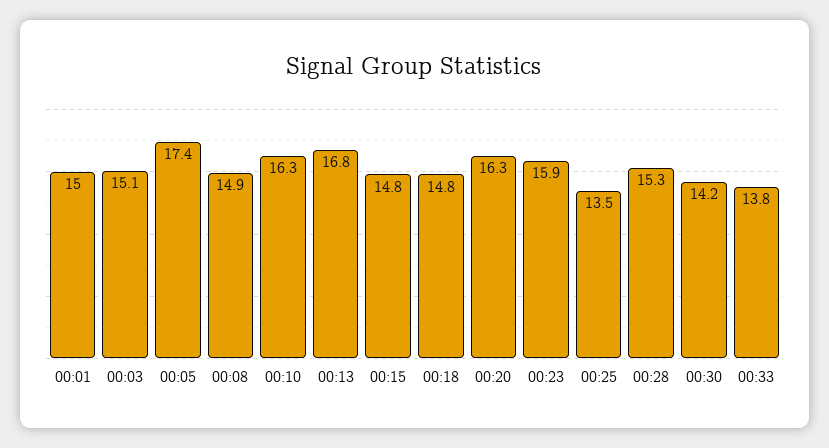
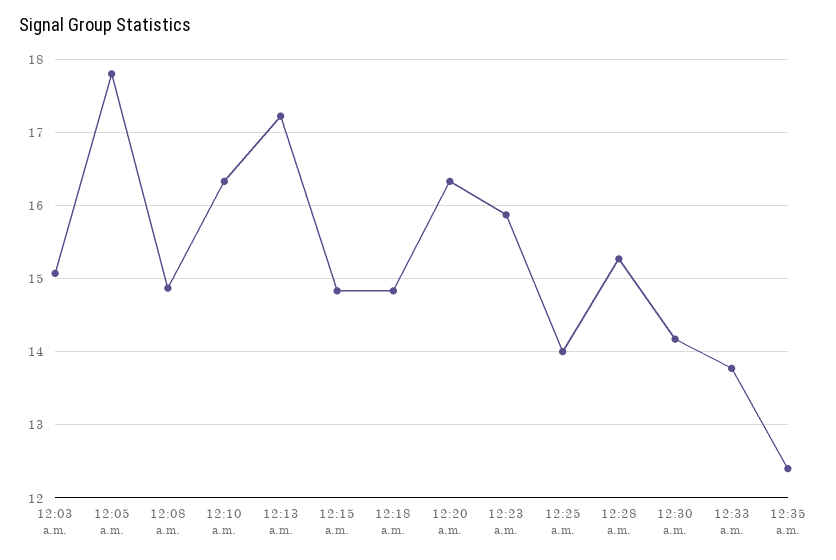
00:01: 15 -> none
00:05: 17.4 -> 17.8
00:13: 16.8 -> 17.2
00:25: 13.5 -> 14
12:35 a.m.: none -> 12.4

